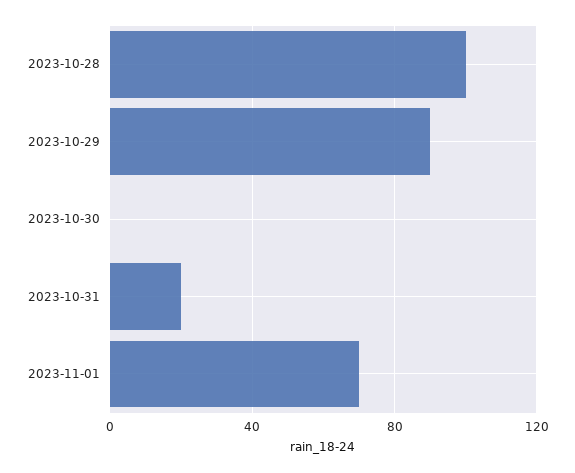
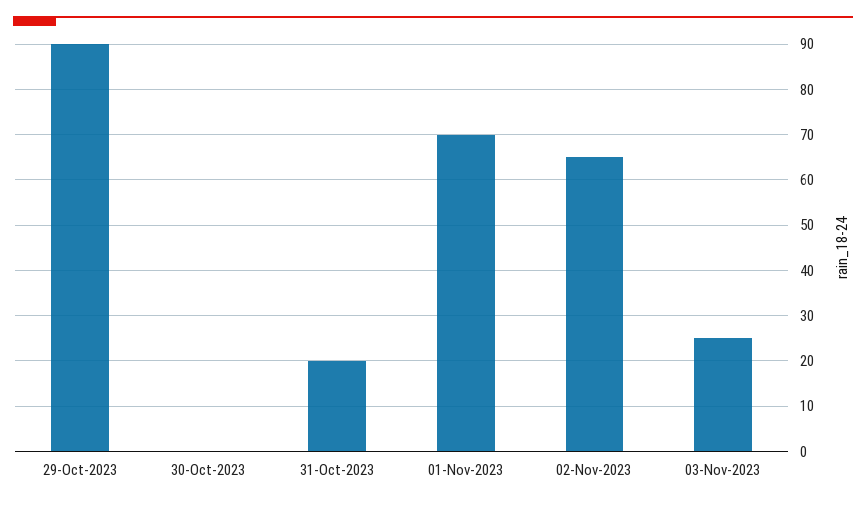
2023-10-28: 100 -> none
02-Nov-2023: none -> 65
03-Nov-2023: none -> 25

